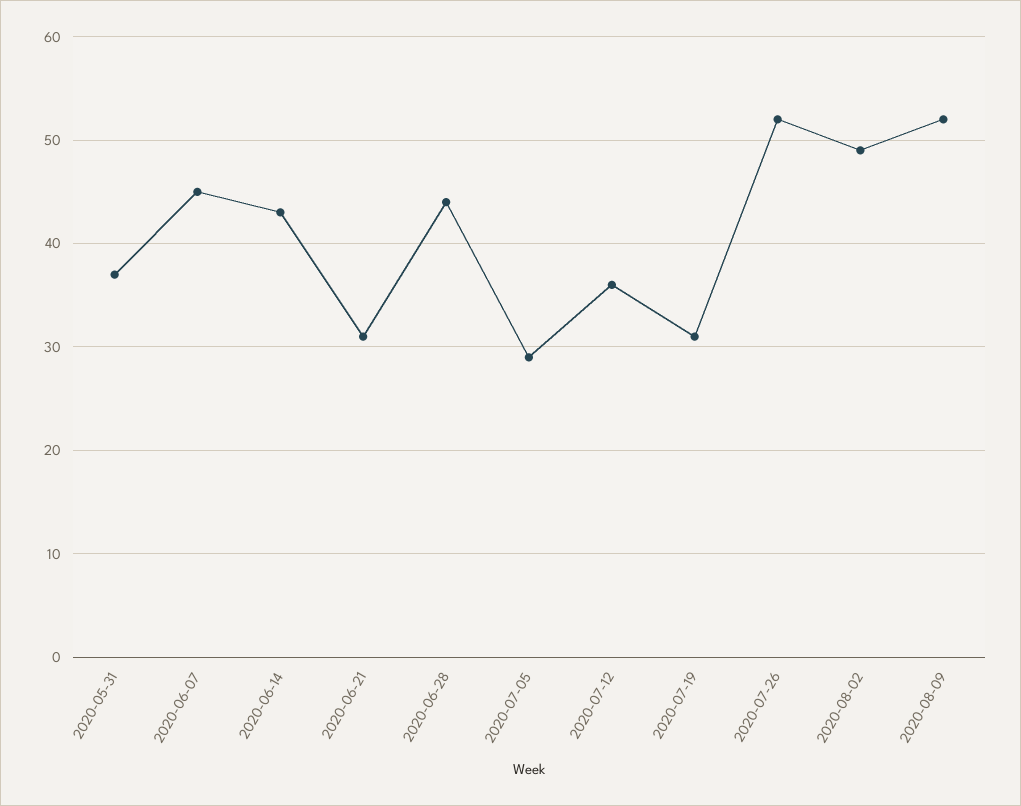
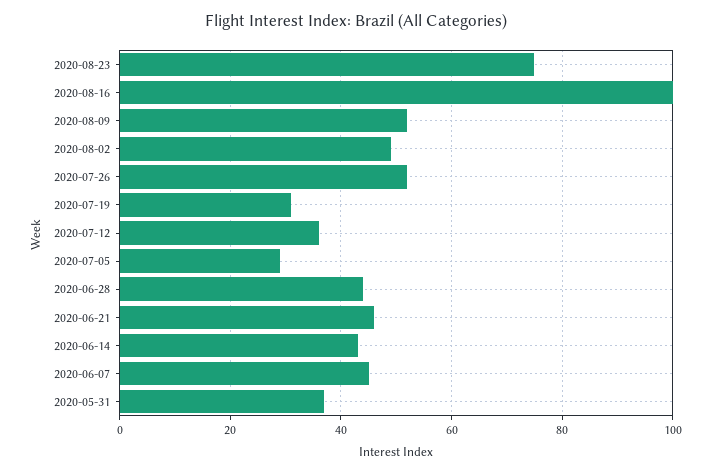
2020-06-21: 31 -> 45
2020-08-23: none -> 75
2020-08-16: none -> 100

